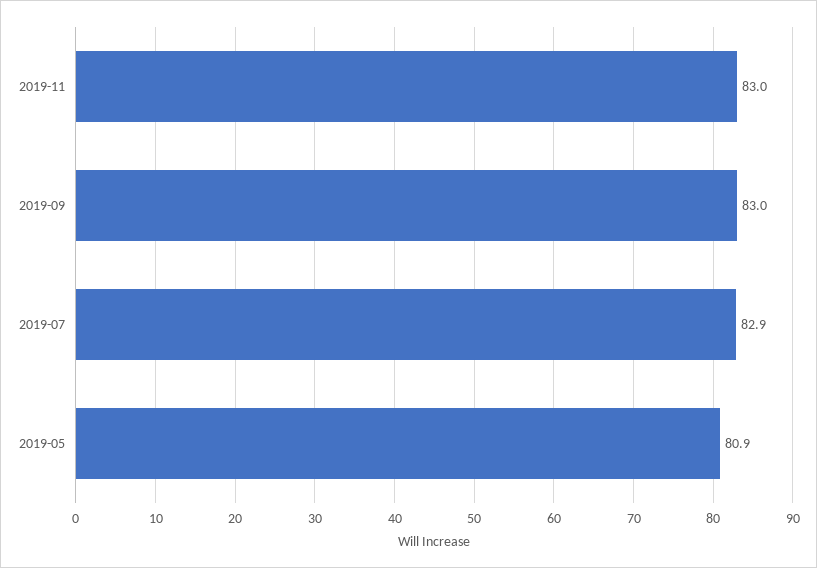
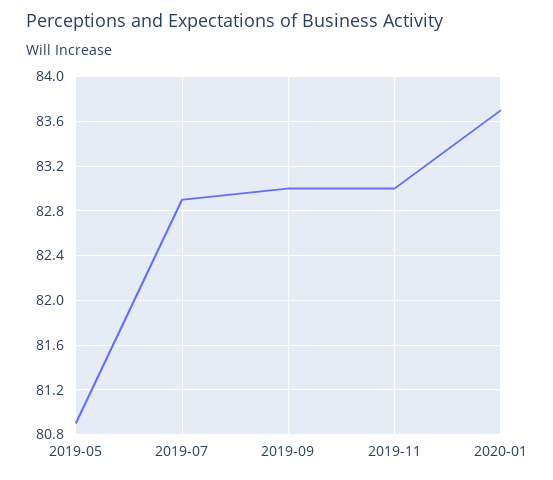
2020-01: none -> 83.7

